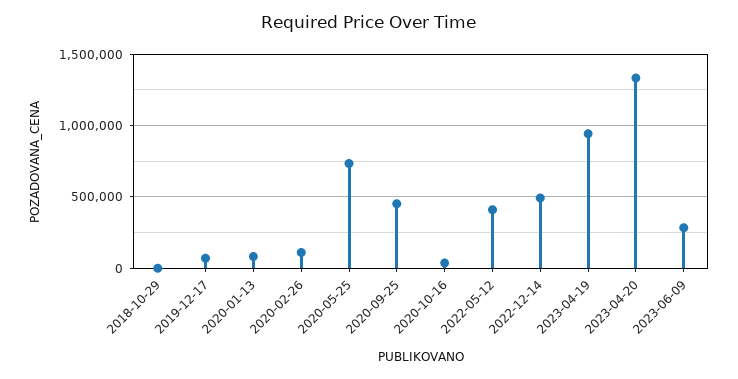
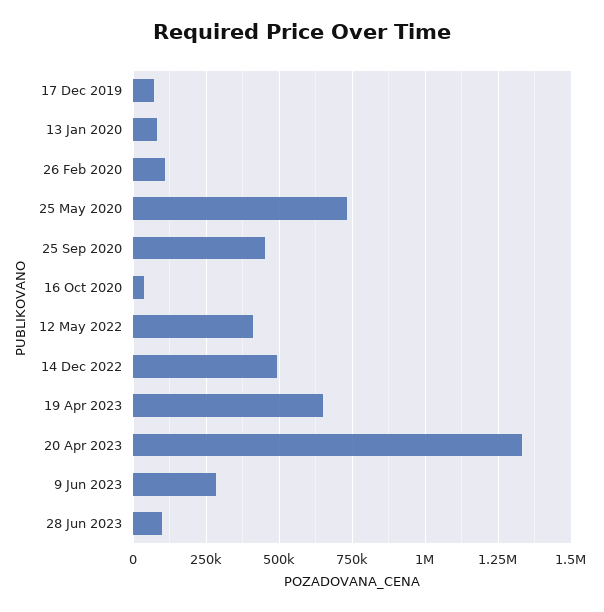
2018-10-29: 0 -> none
2023-04-19: 950000 -> 650000
28 Jun 2023: none -> 100000

